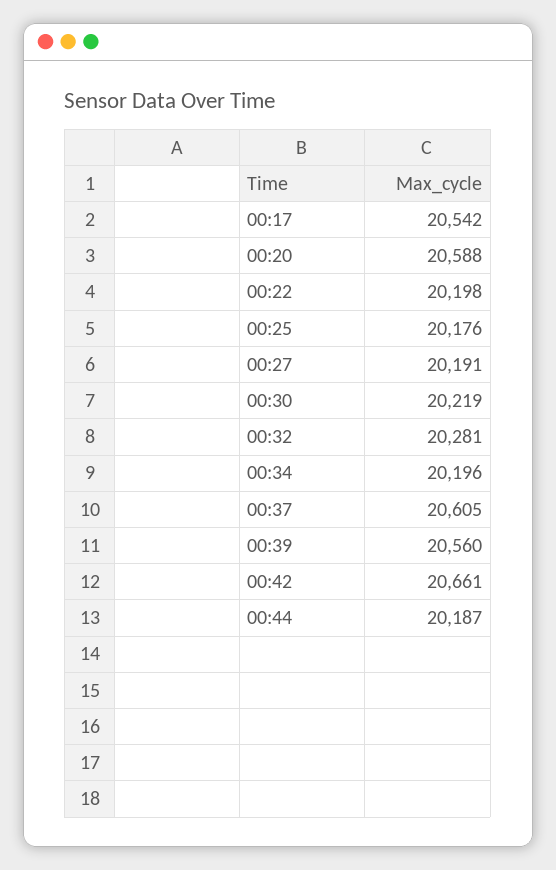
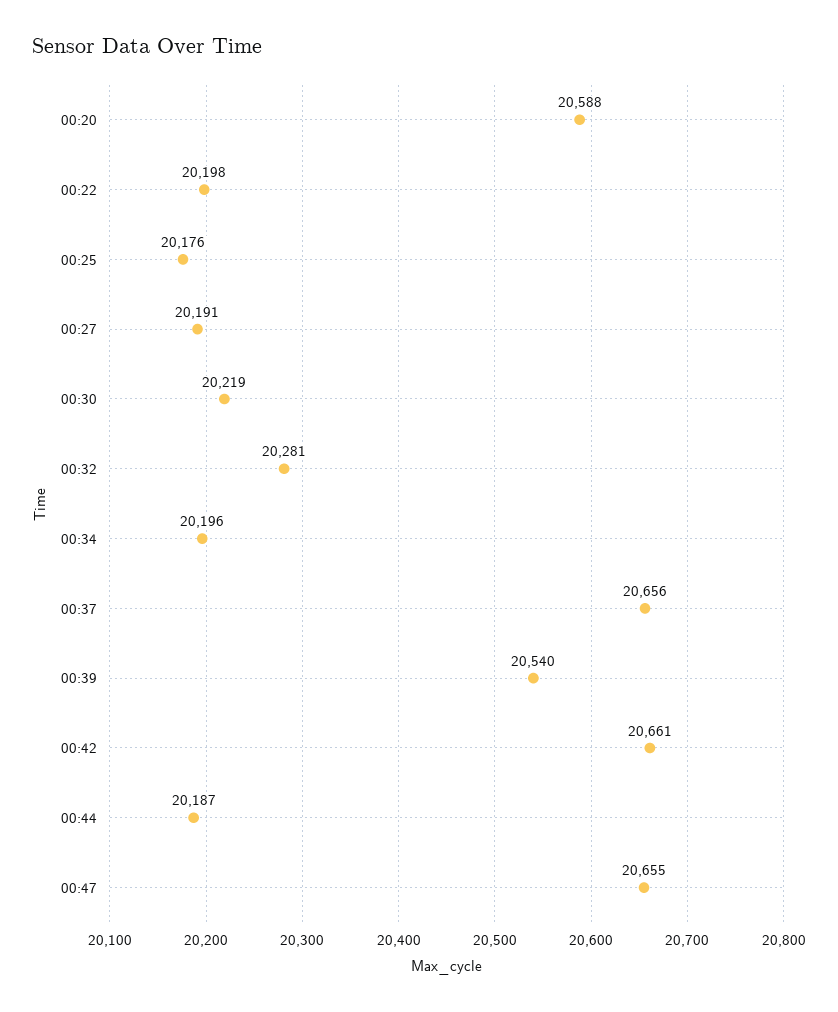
00:17: 20542 -> none
00:37: 20605 -> 20656
00:39: 20560 -> 20540
00:47: none -> 20655

